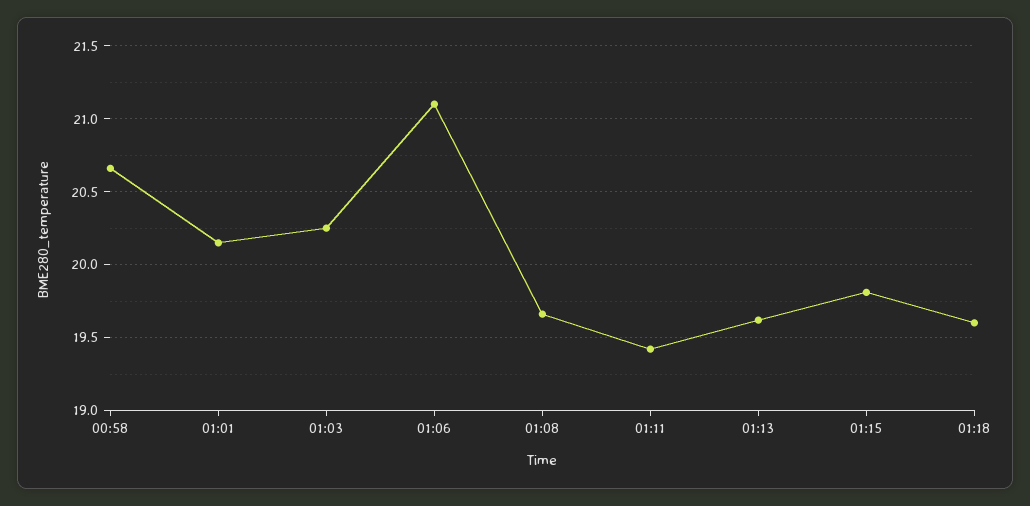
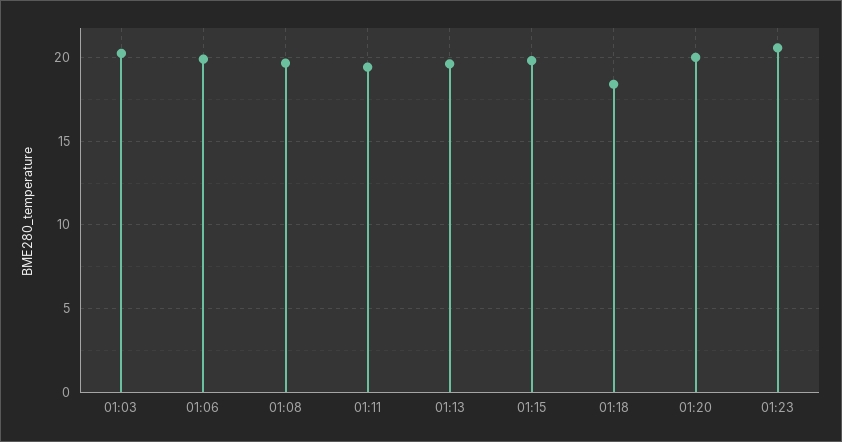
00:58: 20.65 -> none
01:01: 20.15 -> none
01:06: 21.1 -> 20
01:18: 19.6 -> 18.5
01:20: none -> 20
01:23: none -> 20.5

